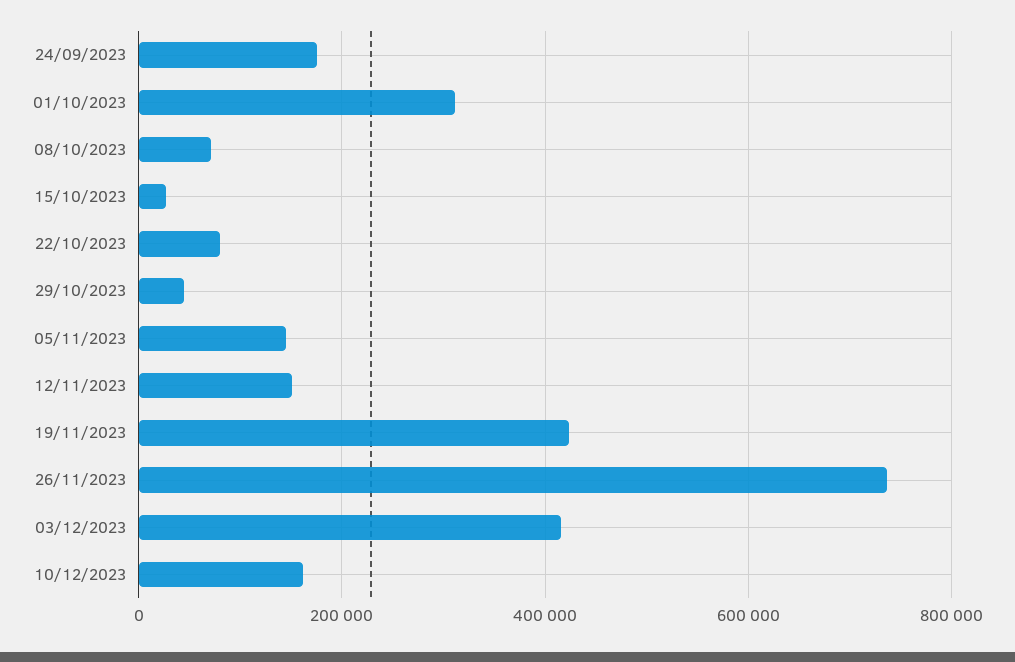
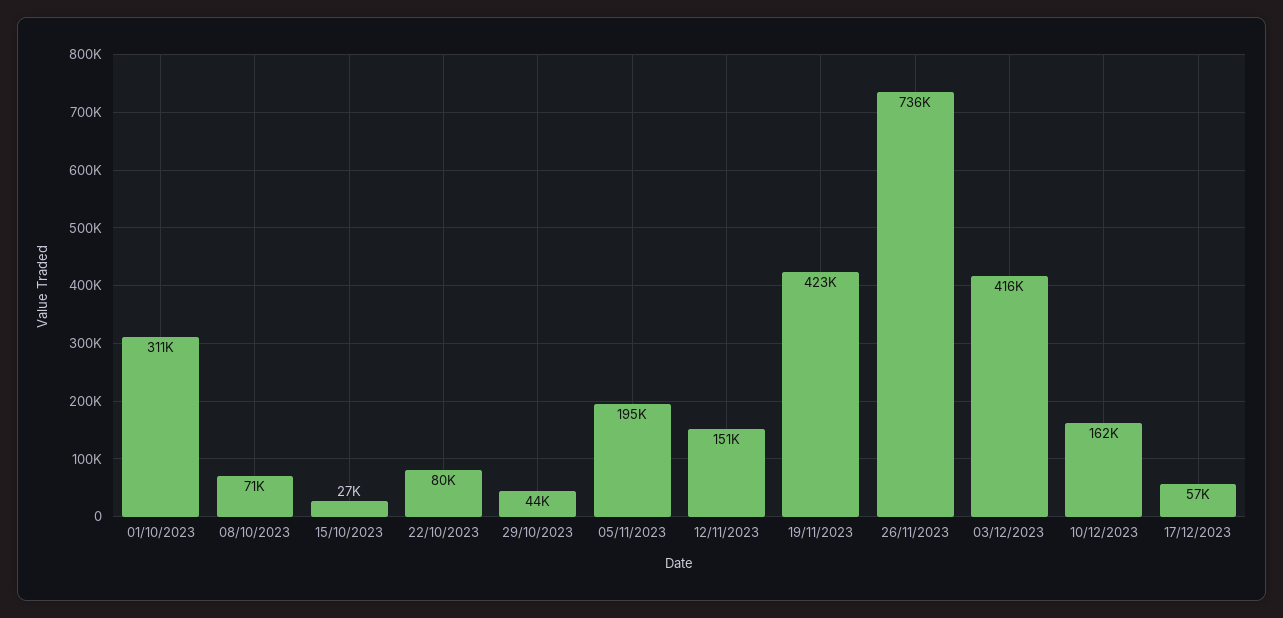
24/09/2023: 180000 -> none
05/11/2023: 140000 -> 195000
17/12/2023: none -> 57000

